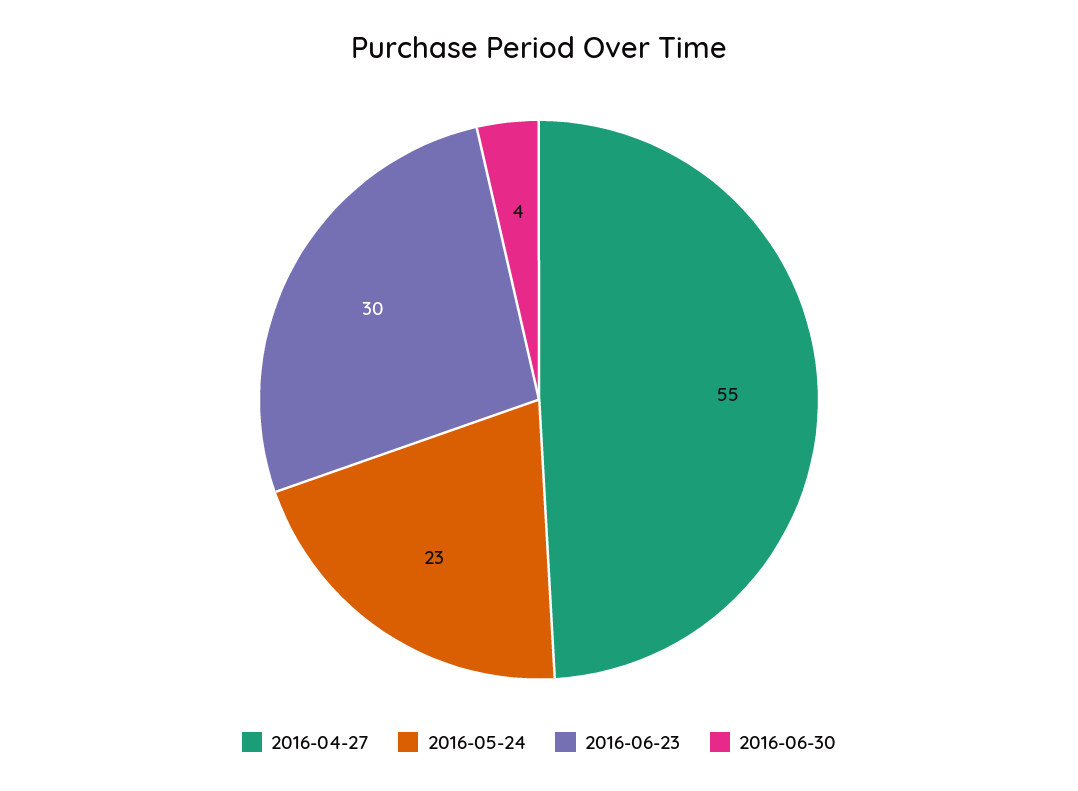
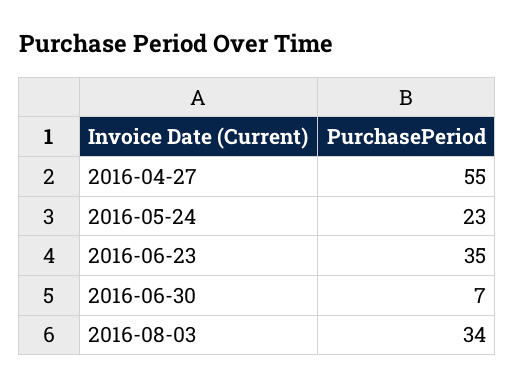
2016-06-23: 30 -> 35
2016-06-30: 4 -> 7
2016-08-03: none -> 34

